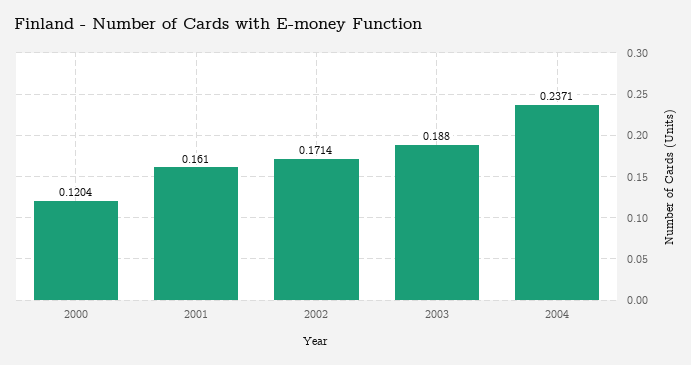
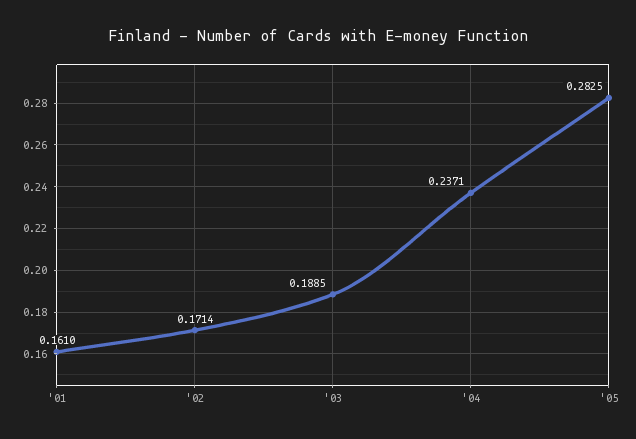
2000: 0.1204 -> none
2003: 0.188 -> 0.1885
'05: none -> 0.2825

